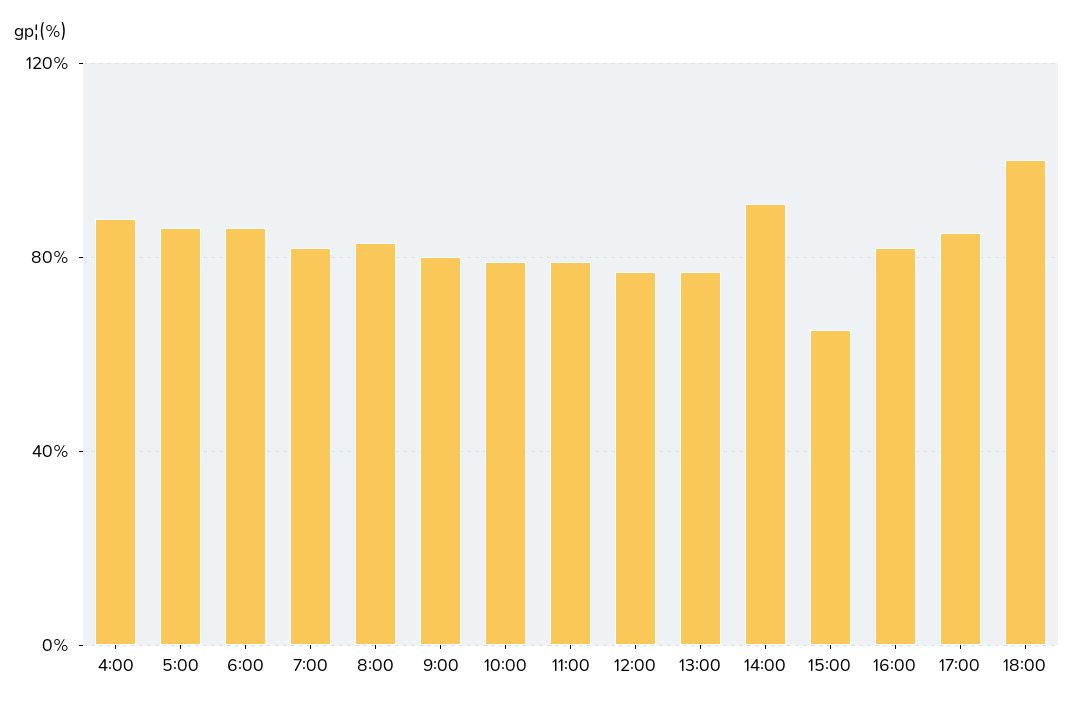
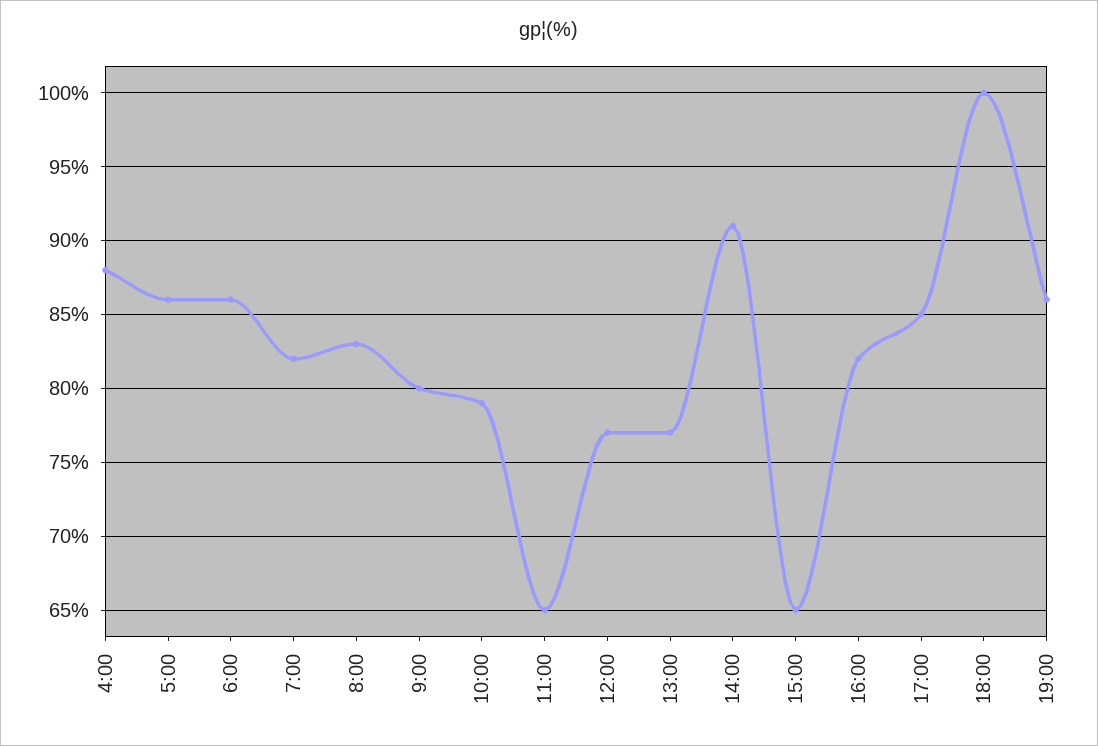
11:00: 80 -> 65
19:00: none -> 86

